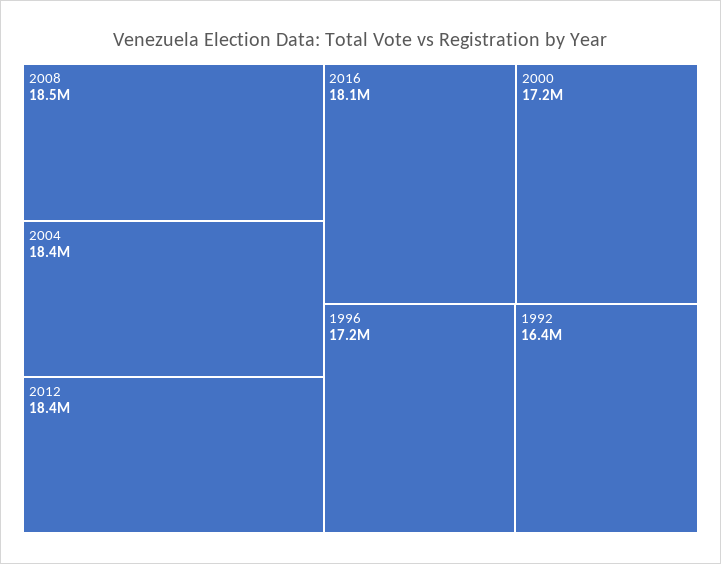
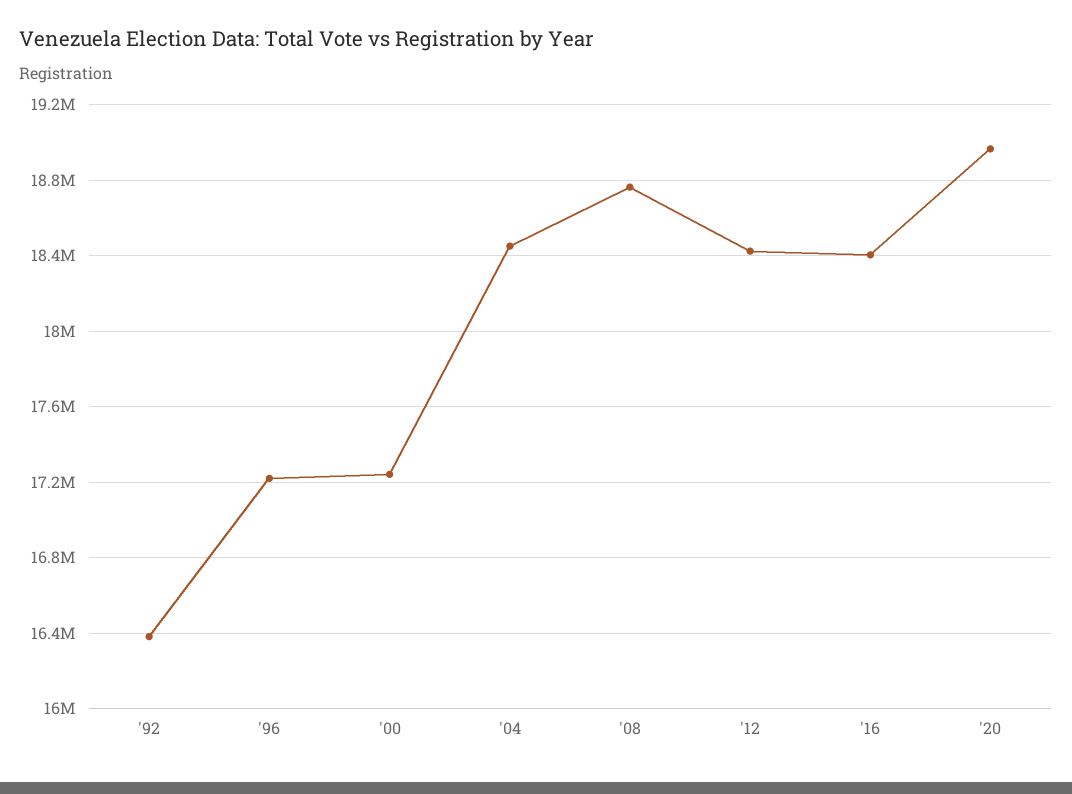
2008: 18500000 -> 18750000
2016: 18100000 -> 18400000
'20: none -> 18950000

